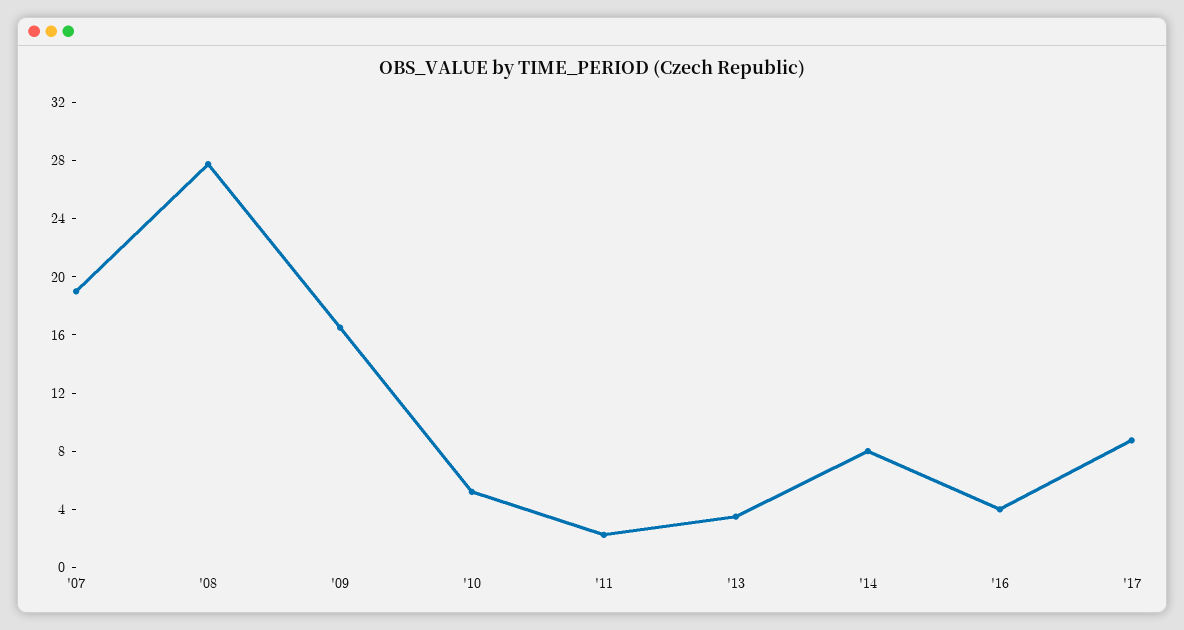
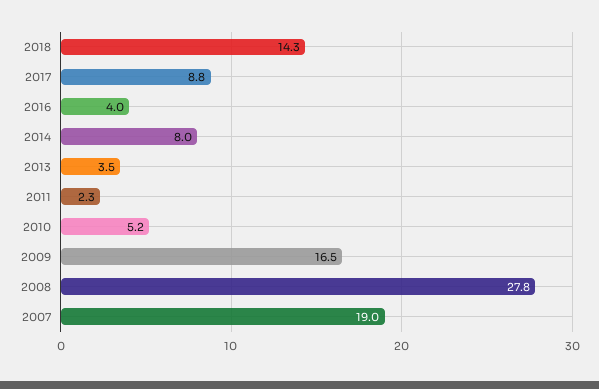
2018: none -> 14.3

